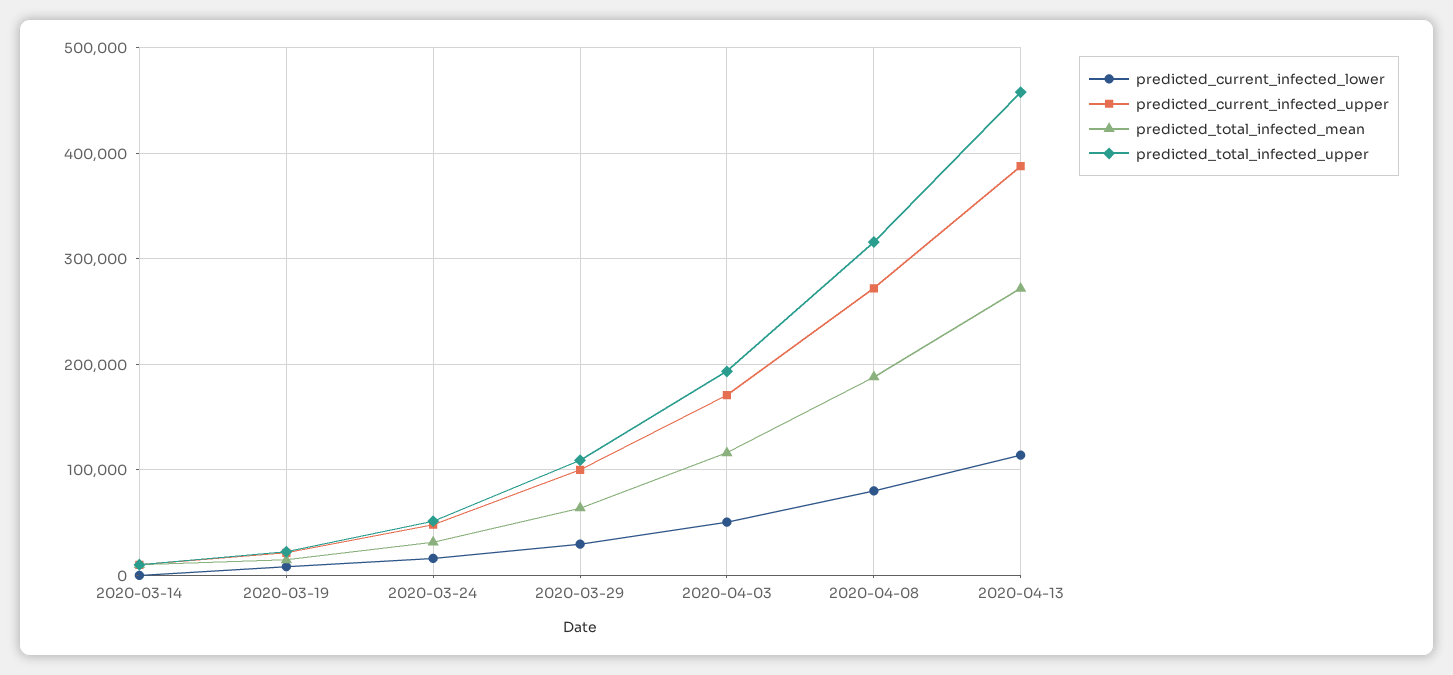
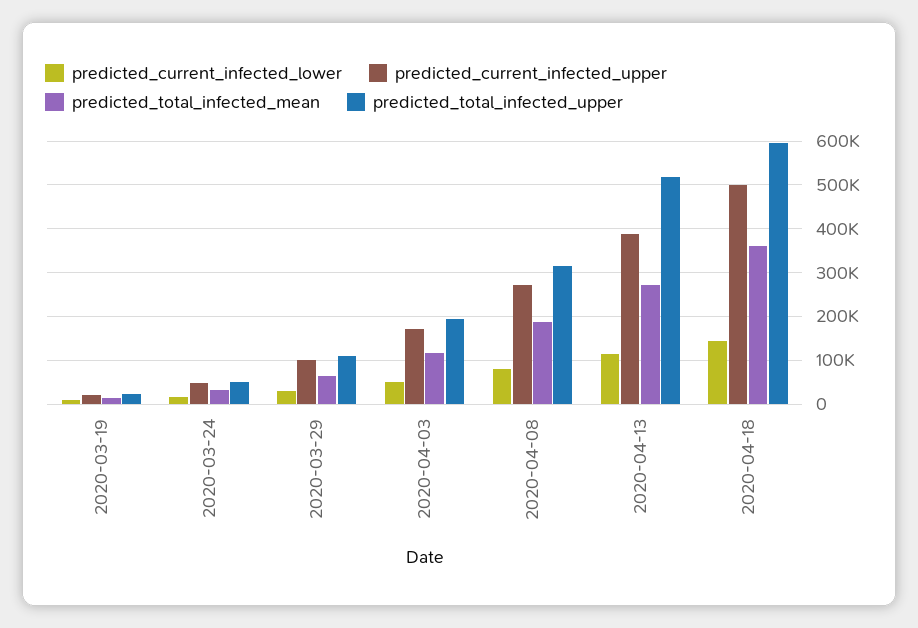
predicted_current_infected_lower, 2020-03-14: 0 -> none
predicted_current_infected_upper, 2020-03-14: 10000 -> none
predicted_total_infected_mean, 2020-03-14: 10000 -> none
predicted_total_infected_upper, 2020-03-14: 10000 -> none
predicted_total_infected_upper, 2020-04-13: 460000 -> 520000
predicted_current_infected_lower, 2020-04-18: none -> 140000
predicted_current_infected_upper, 2020-04-18: none -> 500000
predicted_total_infected_mean, 2020-04-18: none -> 360000
predicted_total_infected_upper, 2020-04-18: none -> 600000

